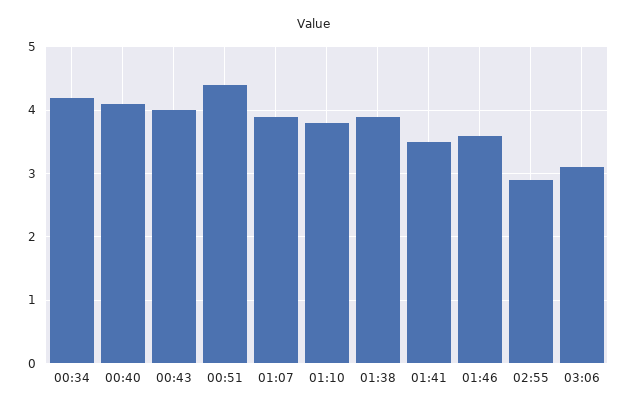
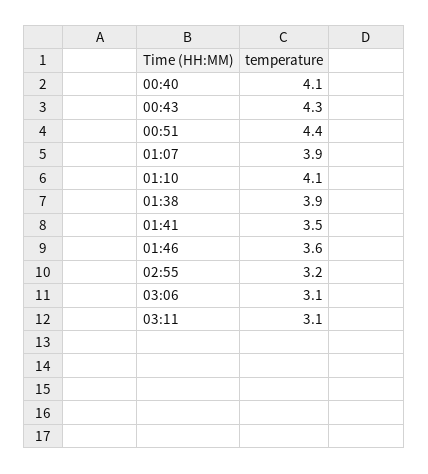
00:34: 4.2 -> none
00:43: 4 -> 4.3
01:10: 3.8 -> 4.1
02:55: 2.9 -> 3.2
03:11: none -> 3.1

